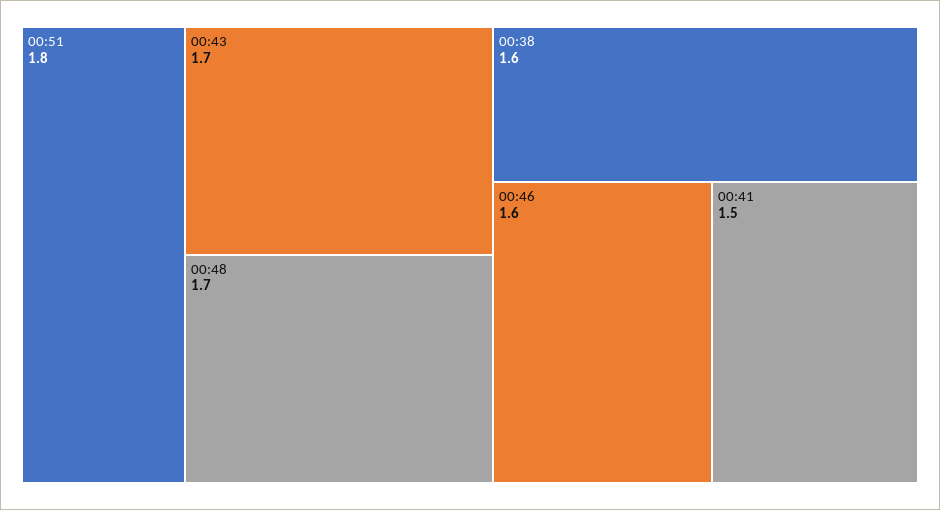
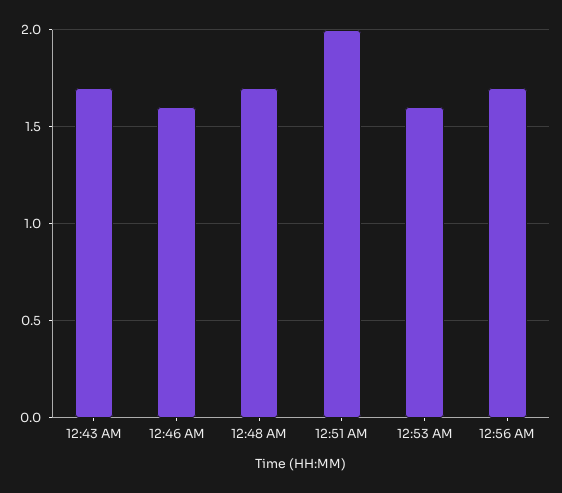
00:51: 1.8 -> 2
00:38: 1.6 -> none
00:41: 1.5 -> none
12:53 AM: none -> 1.6
12:56 AM: none -> 1.7

